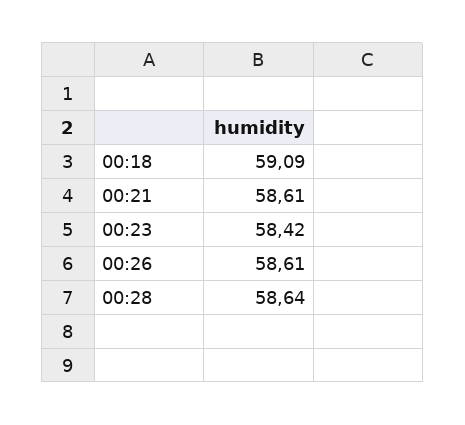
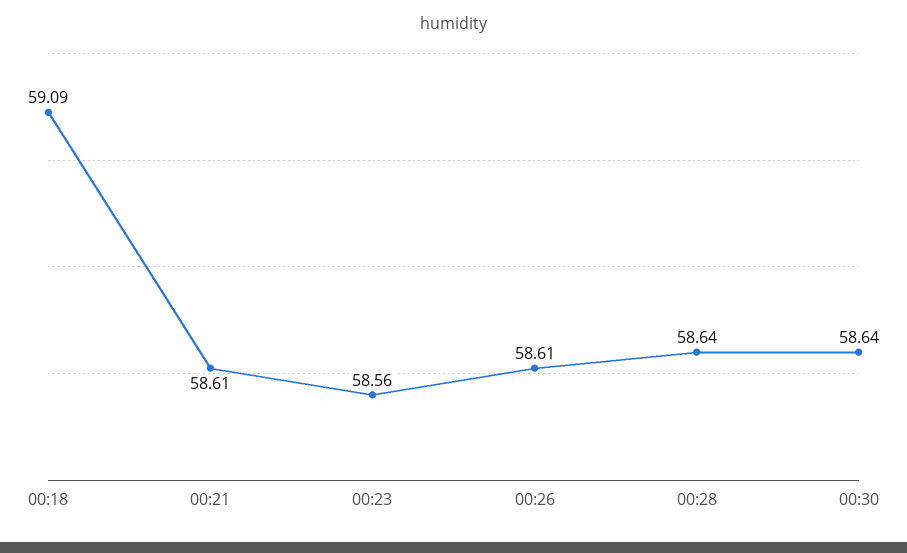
00:23: 58.42 -> 58.56
00:30: none -> 58.64

